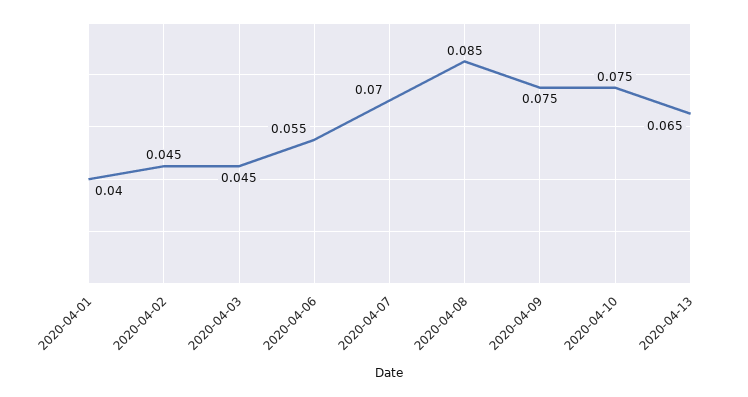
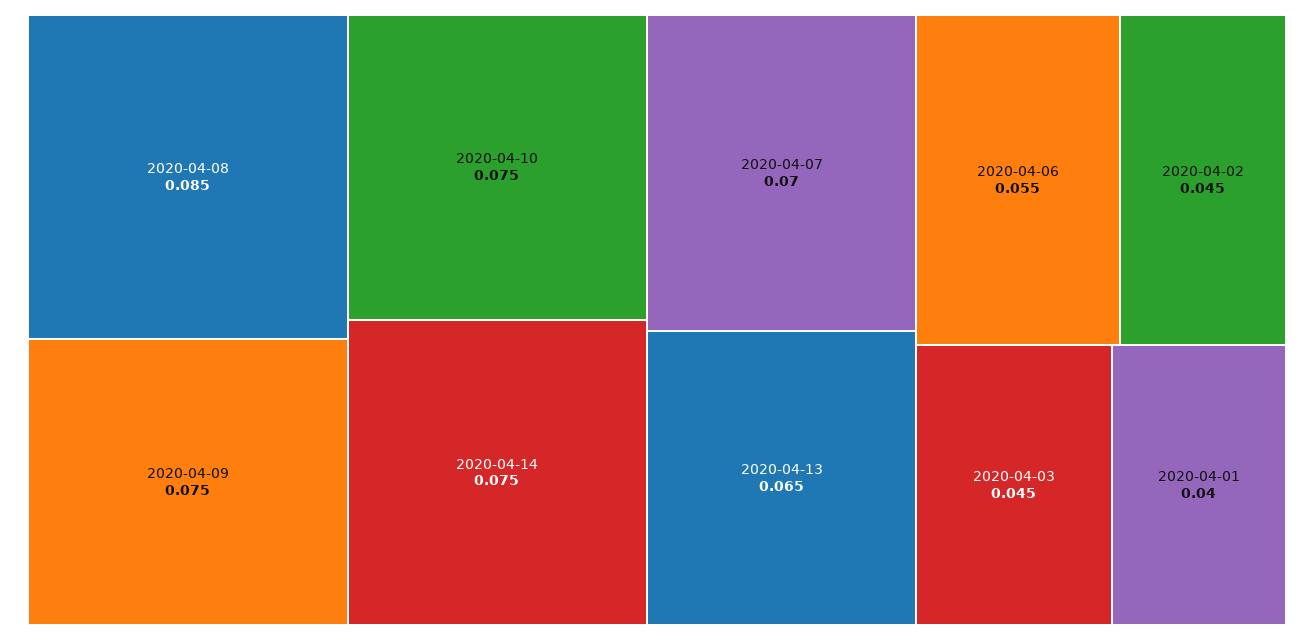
2020-04-14: none -> 0.075

